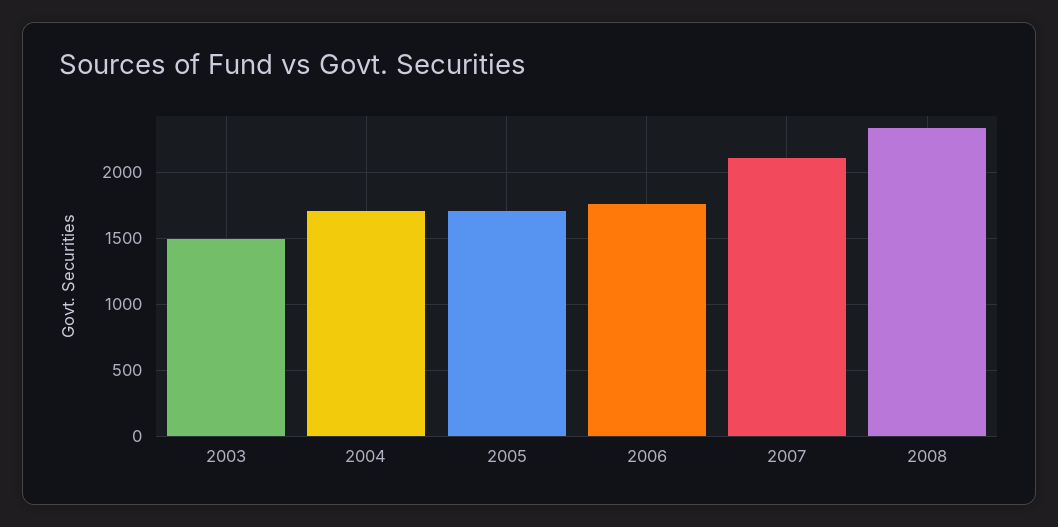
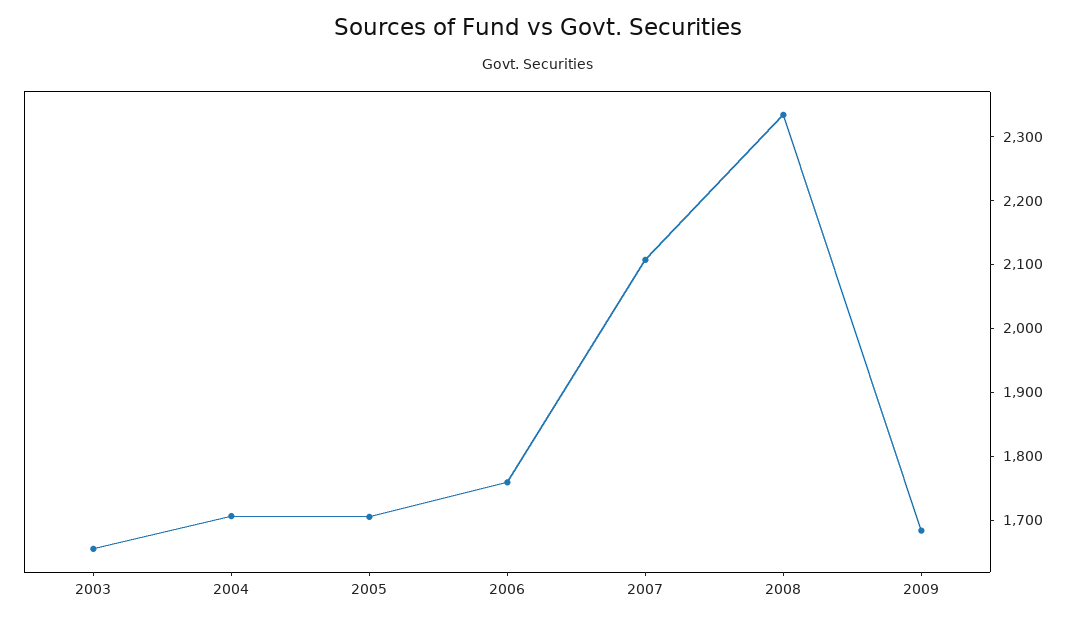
2003: 1500 -> 1660
2009: none -> 1680

